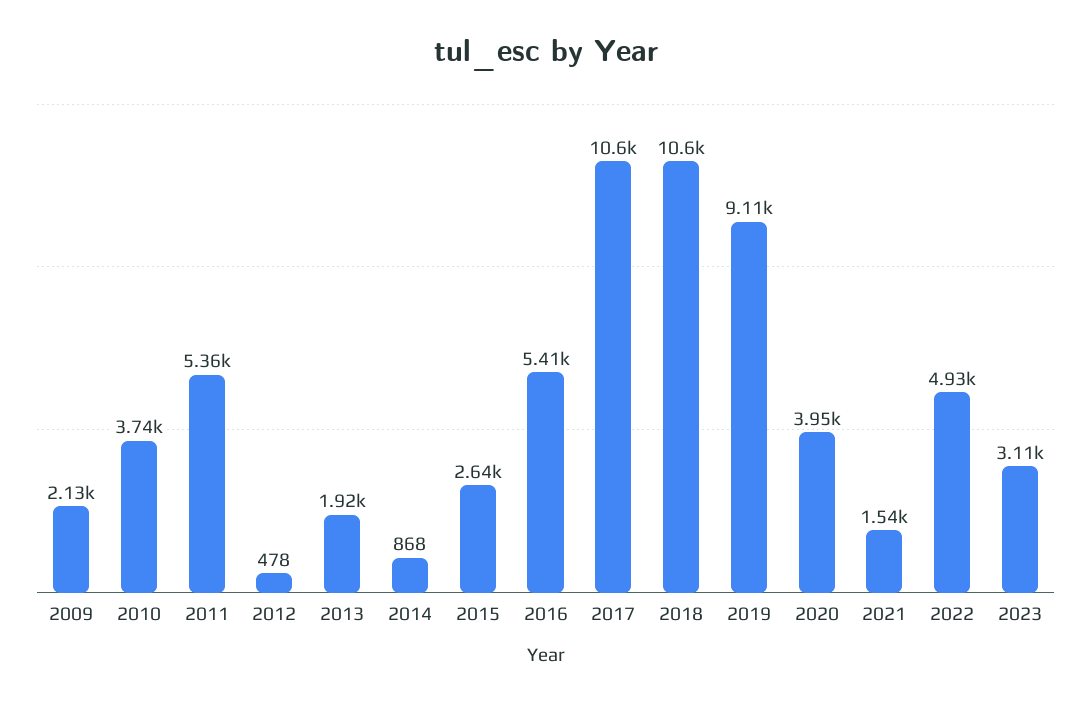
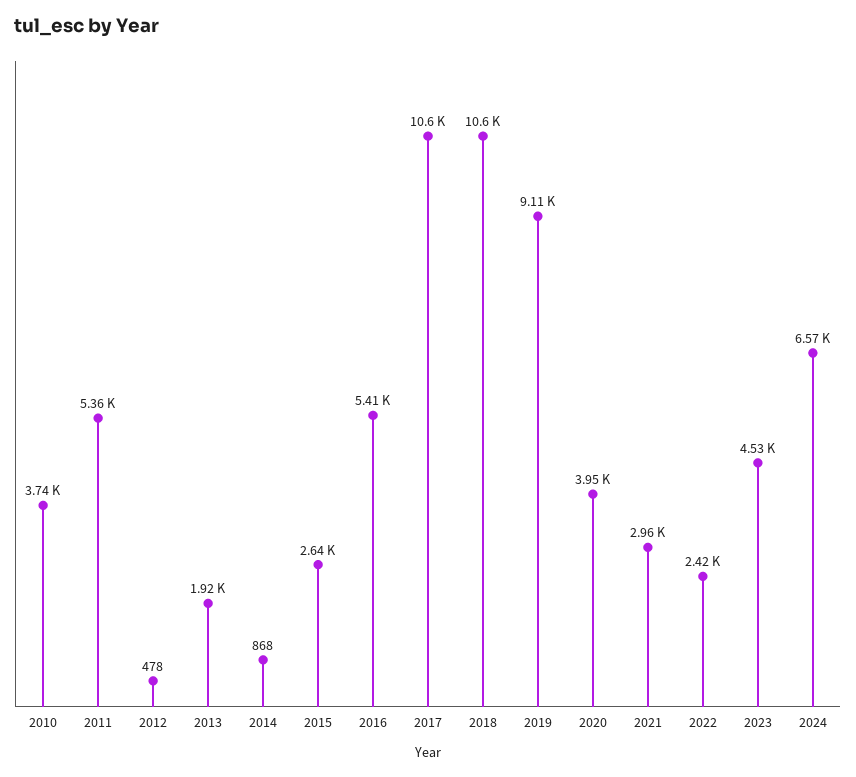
2009: 2130 -> none
2021: 1540 -> 2960
2022: 4930 -> 2420
2023: 3110 -> 4530
2024: none -> 6570

